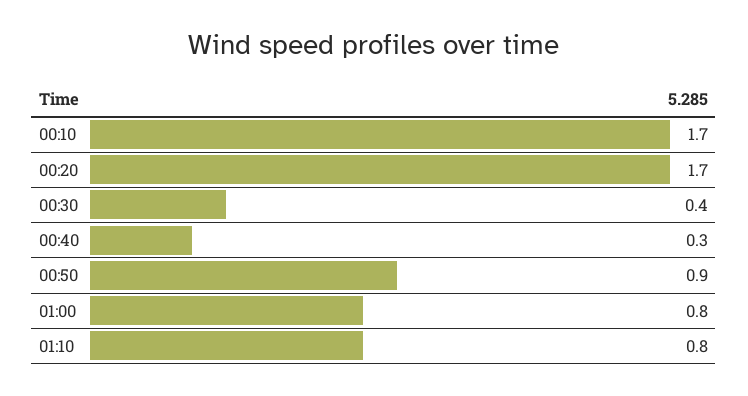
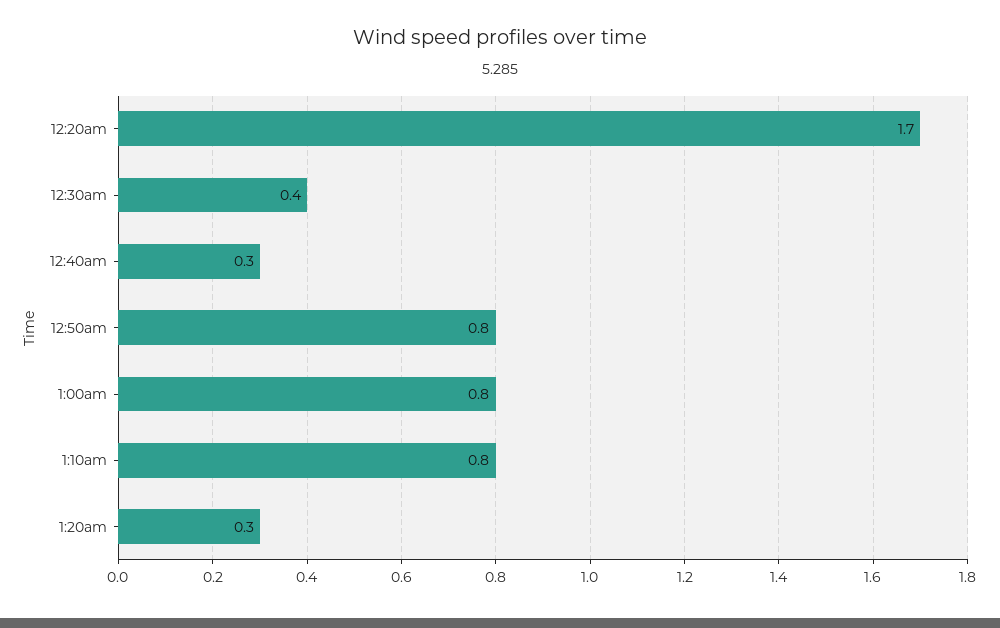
00:10: 1.7 -> none
00:50: 0.9 -> 0.8
1:20am: none -> 0.3

